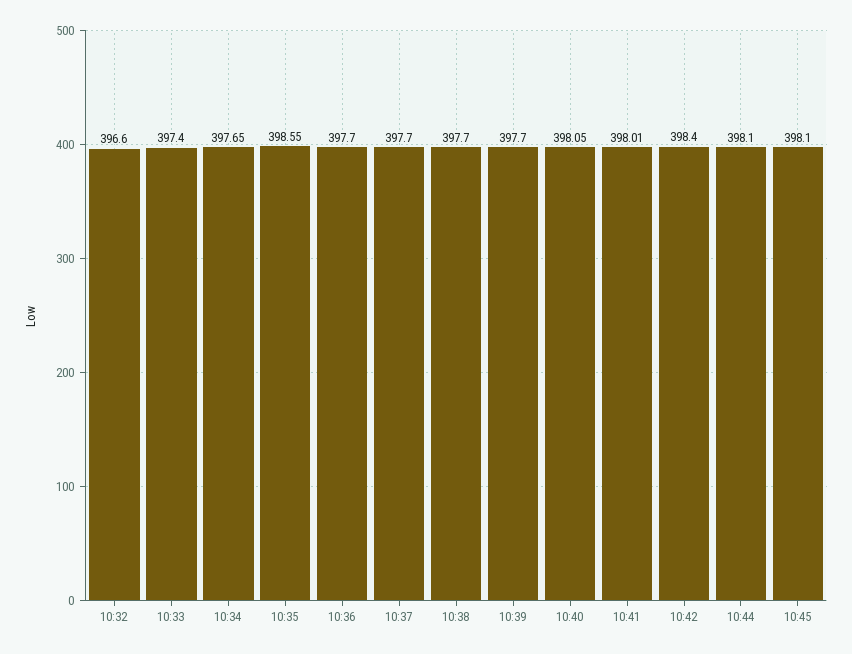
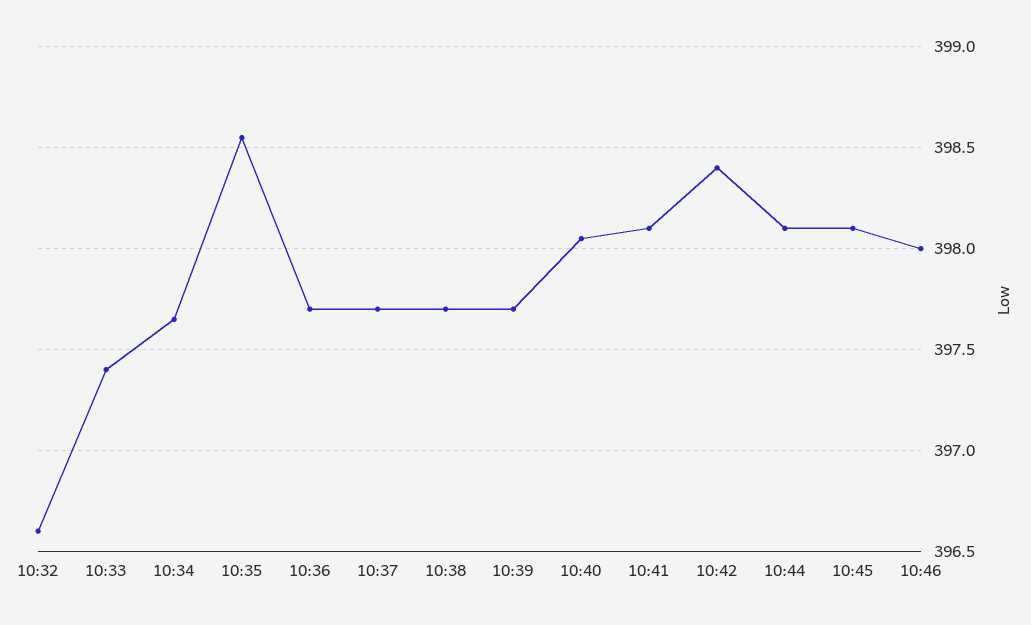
10:41: 398.01 -> 398.1
10:46: none -> 398

